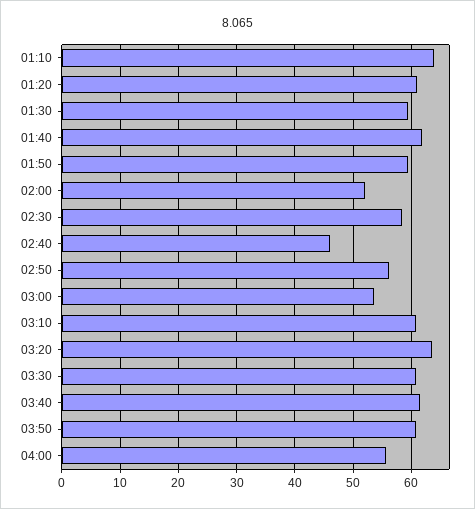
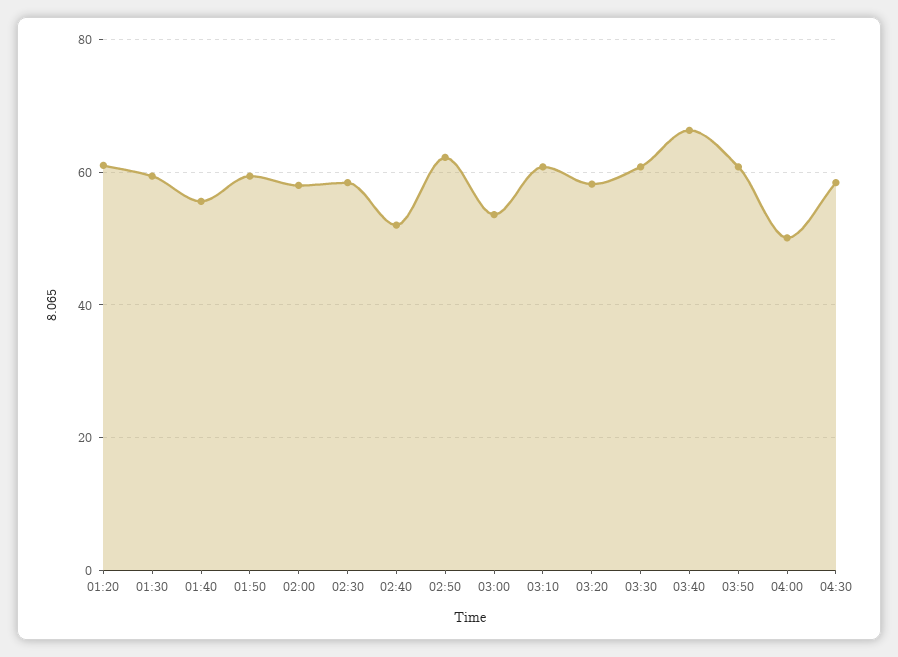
01:10: 64 -> none
01:40: 62 -> 56
02:00: 52 -> 58
02:40: 46 -> 52
02:50: 56 -> 62
03:20: 64 -> 58
03:40: 62 -> 66
04:00: 56 -> 50
04:30: none -> 58

